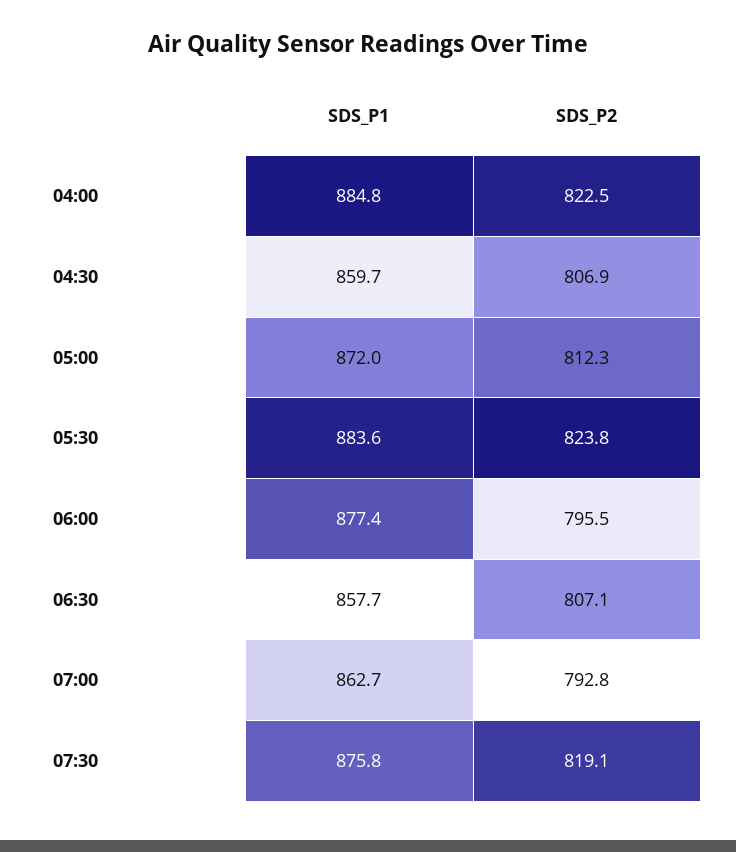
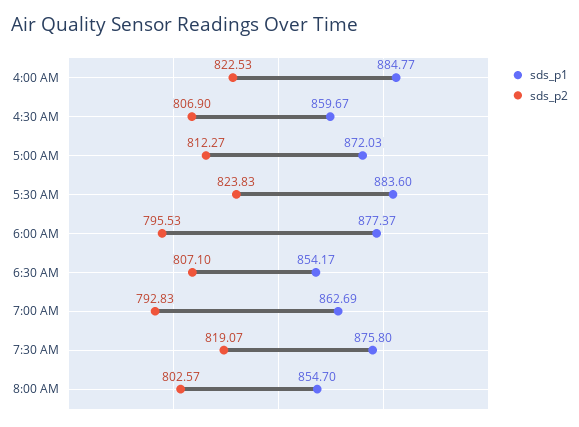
SDS_P1, 06:30: 857.7 -> 854.17
SDS_P1, 8:00 AM: none -> 854.7
SDS_P2, 8:00 AM: none -> 802.57

